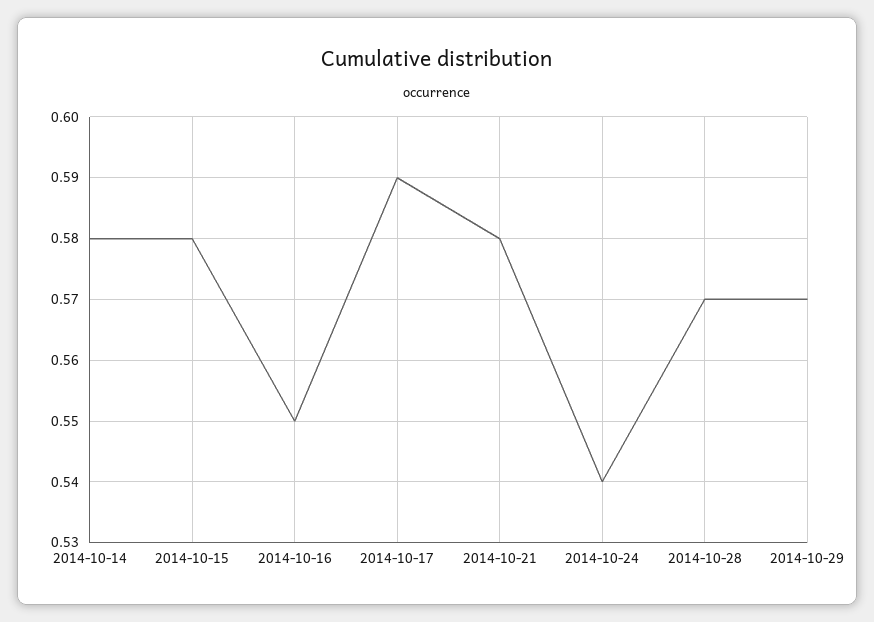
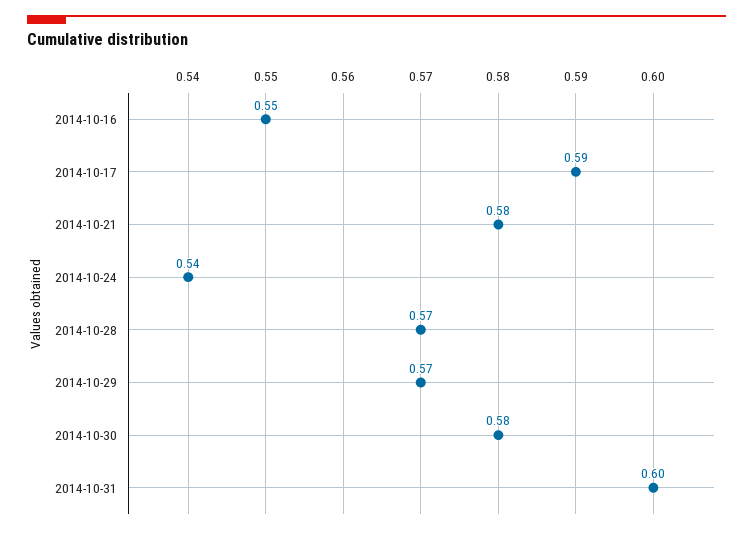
2014-10-14: 0.58 -> none
2014-10-15: 0.58 -> none
2014-10-30: none -> 0.58
2014-10-31: none -> 0.6

